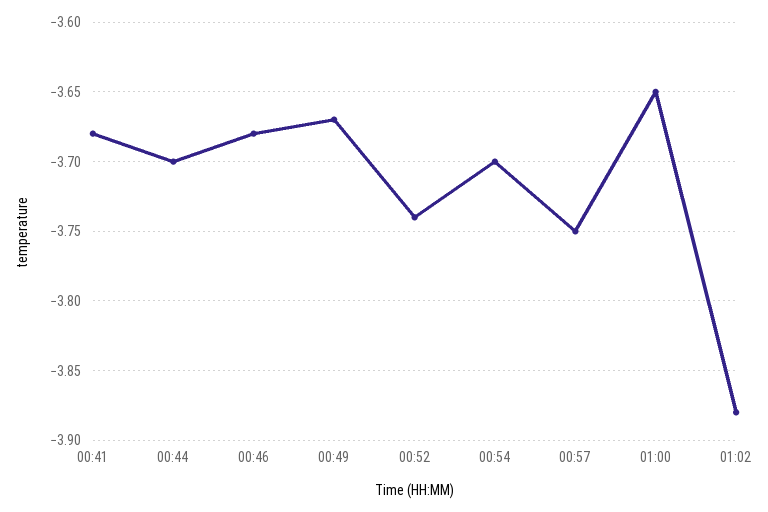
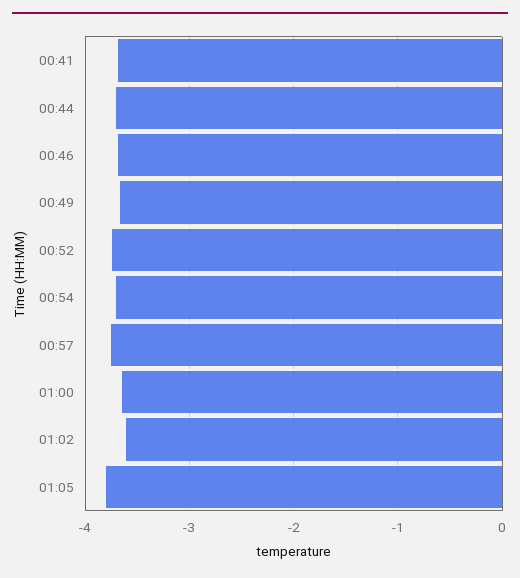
01:02: -3.88 -> -3.6
01:05: none -> -3.8

